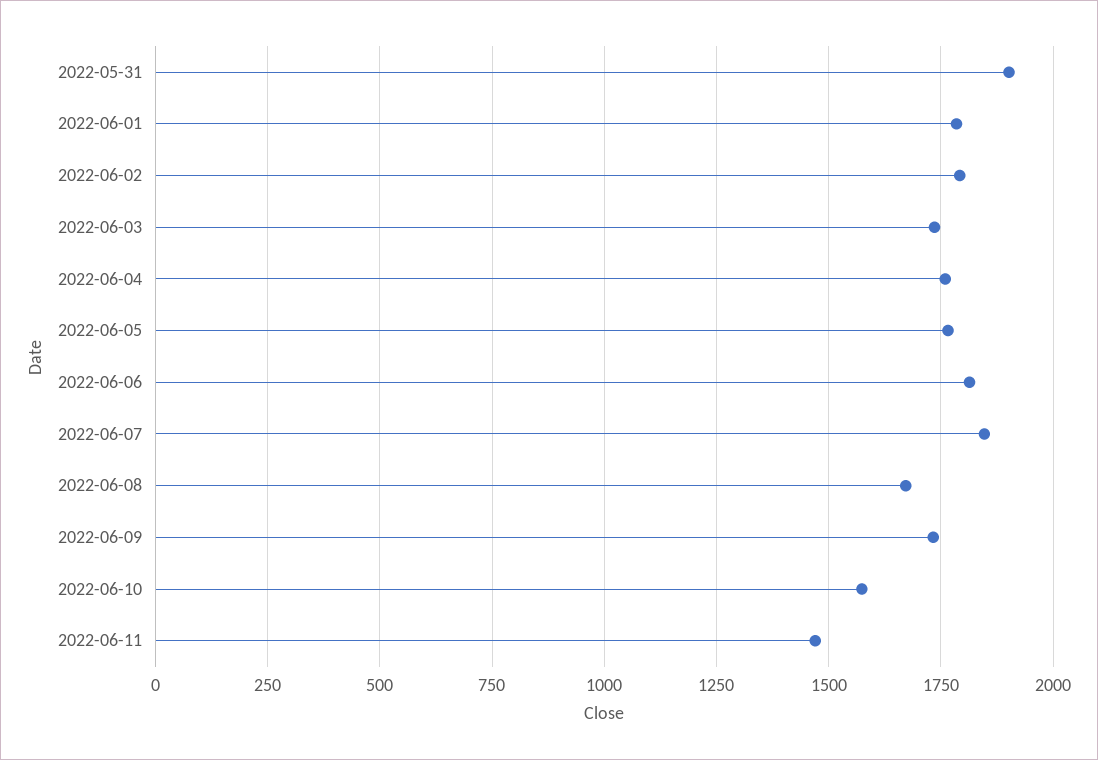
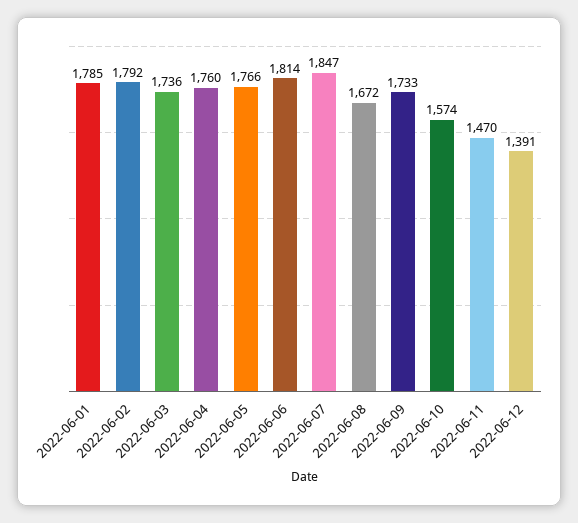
2022-05-31: 1900 -> none
2022-06-12: none -> 1391

